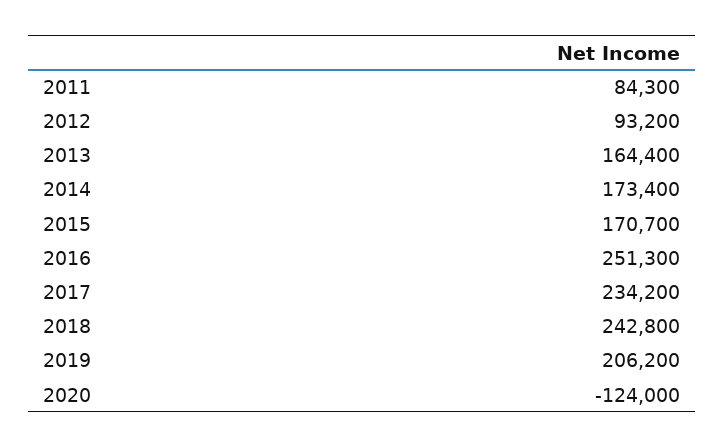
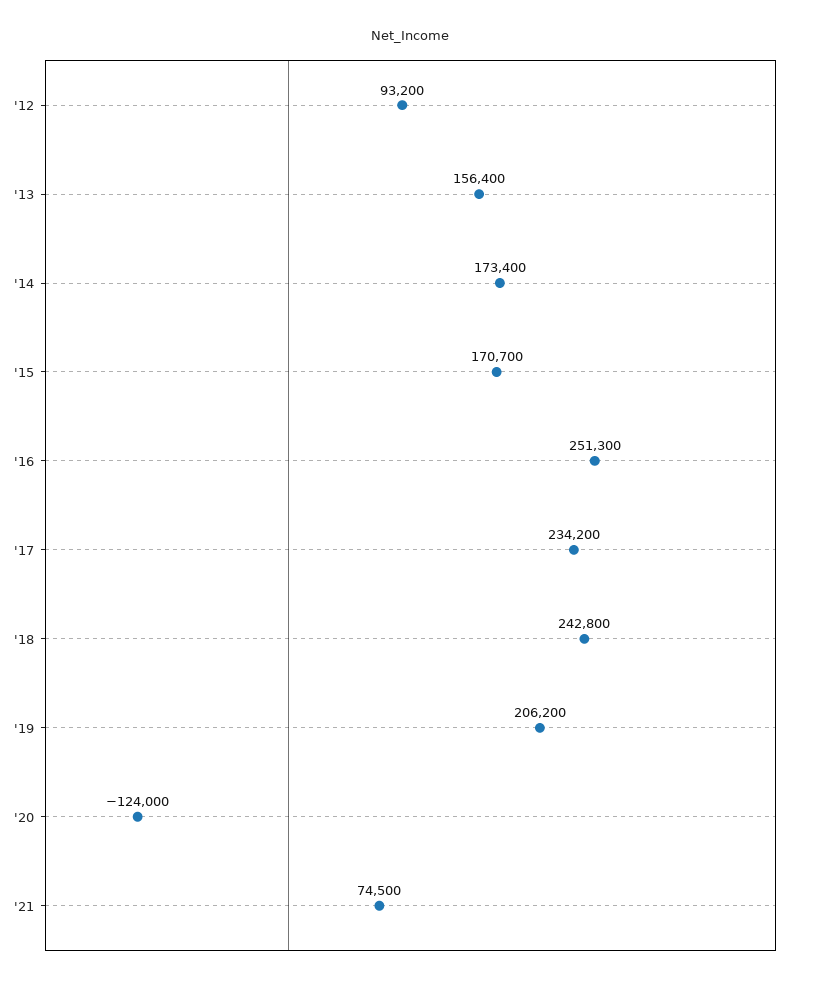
2011: 84300 -> none
2013: 164400 -> 156400
'21: none -> 74500

